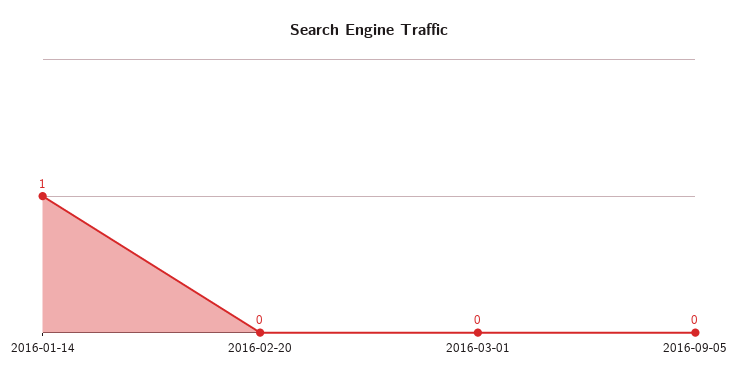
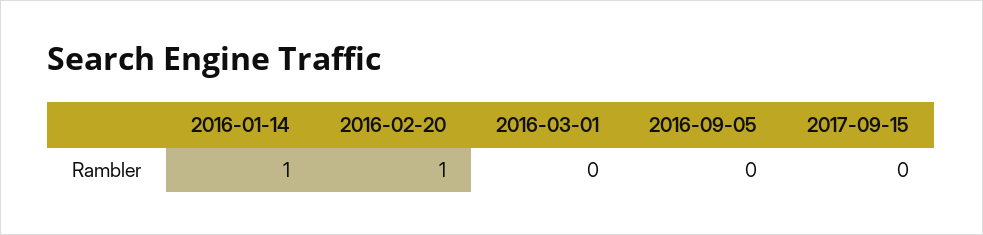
2016-02-20: 0 -> 1
2017-09-15: none -> 0

